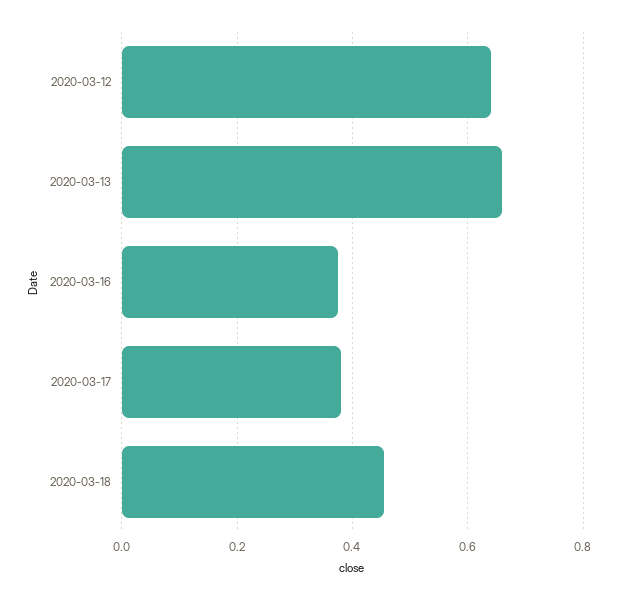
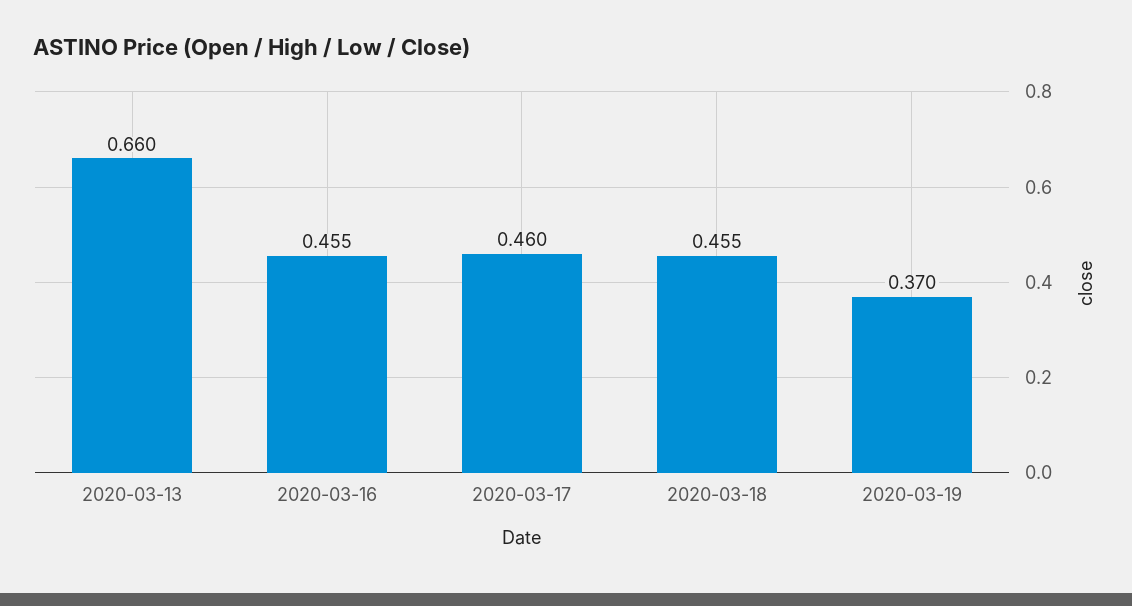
2020-03-12: 0.64 -> none
2020-03-16: 0.38 -> 0.455
2020-03-17: 0.38 -> 0.46
2020-03-19: none -> 0.37

